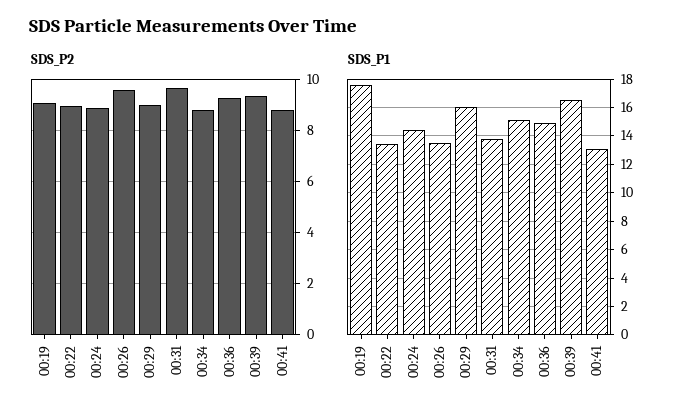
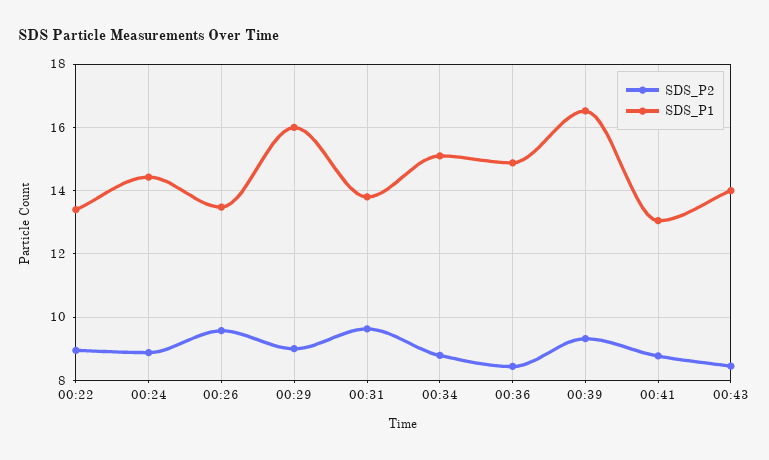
SDS_P2, 00:19: 9 -> none
SDS_P2, 00:36: 9.25 -> 8.4
SDS_P1, 00:19: 17.5 -> none
SDS_P2, 00:43: none -> 8.4
SDS_P1, 00:43: none -> 14

